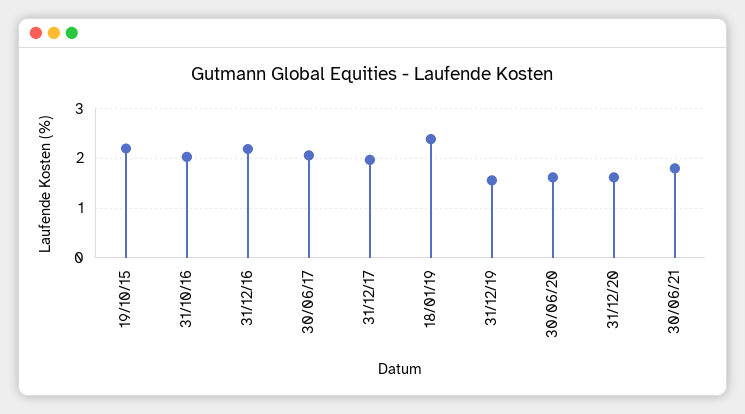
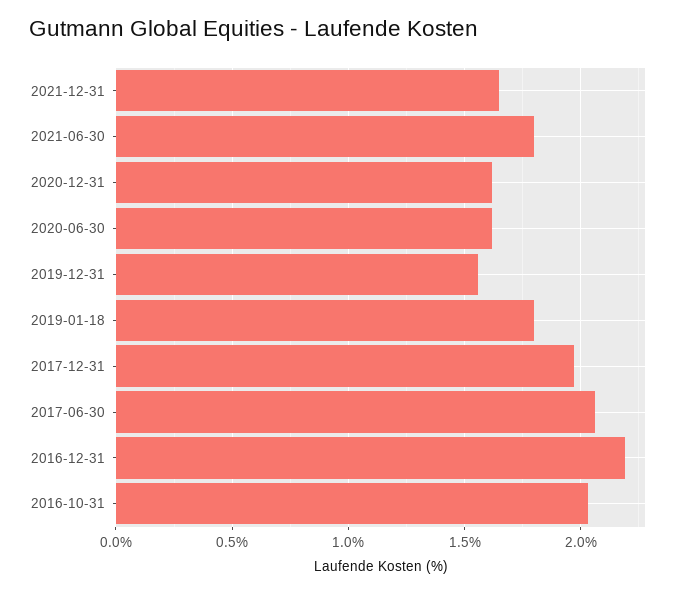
19/10/15: 2.2 -> none
18/01/19: 2.4 -> 1.8
2021-12-31: none -> 1.65

